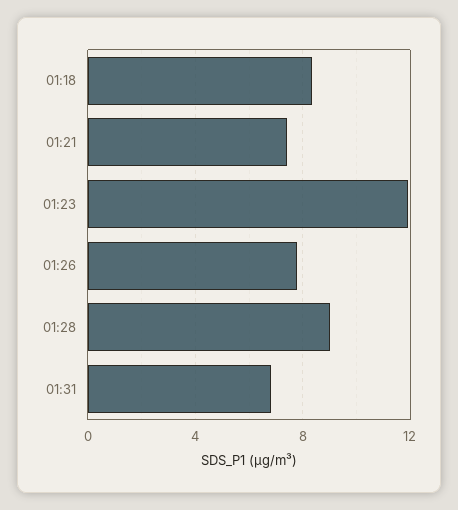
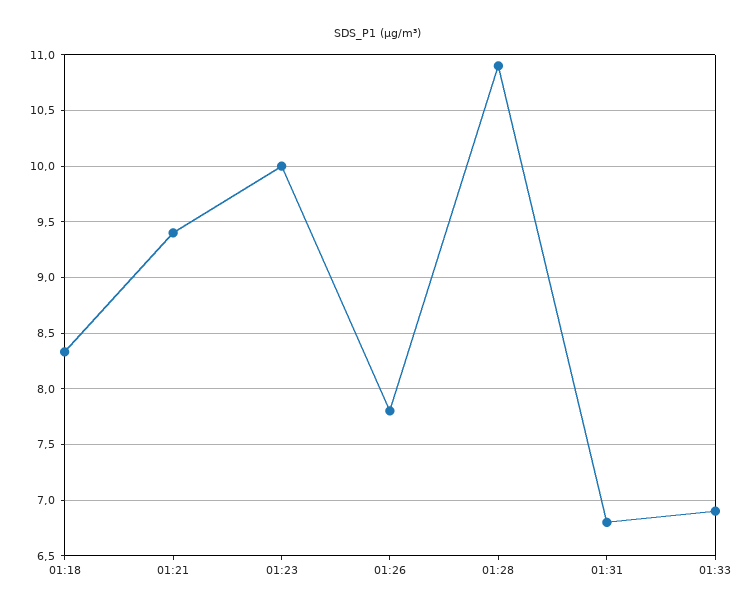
01:21: 7.5 -> 9.4
01:23: 12 -> 10
01:28: 9 -> 10.9
01:33: none -> 6.9

